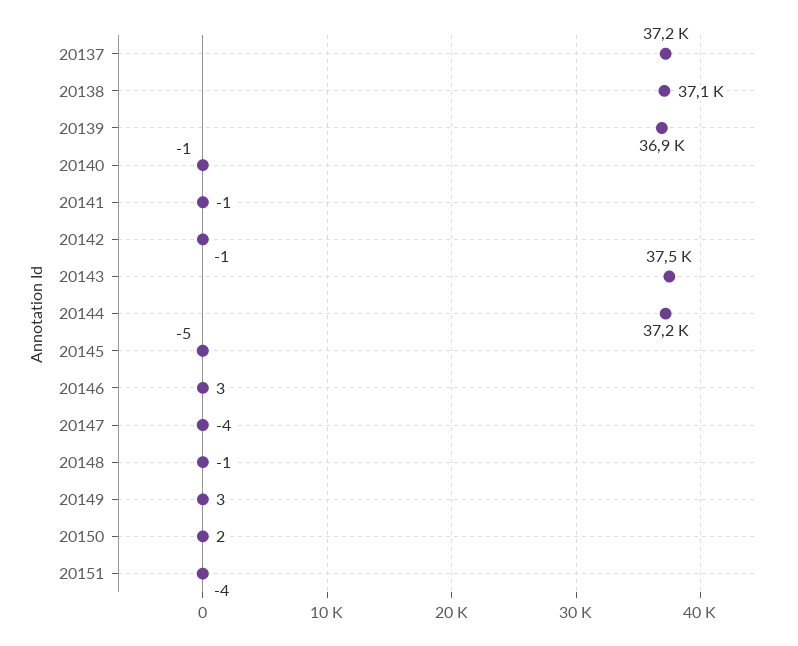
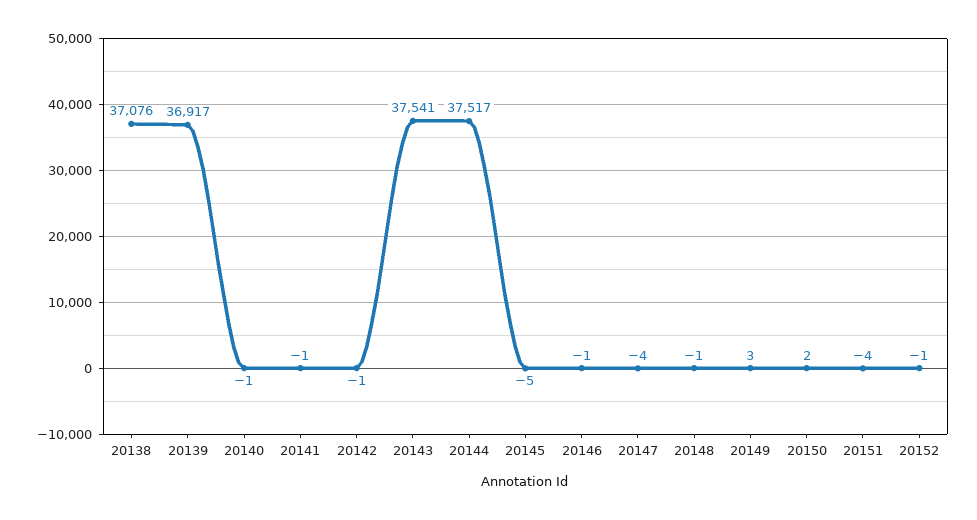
20137: 37200 -> none
20144: 37200 -> 37517
20146: 3 -> -1
20152: none -> -1

